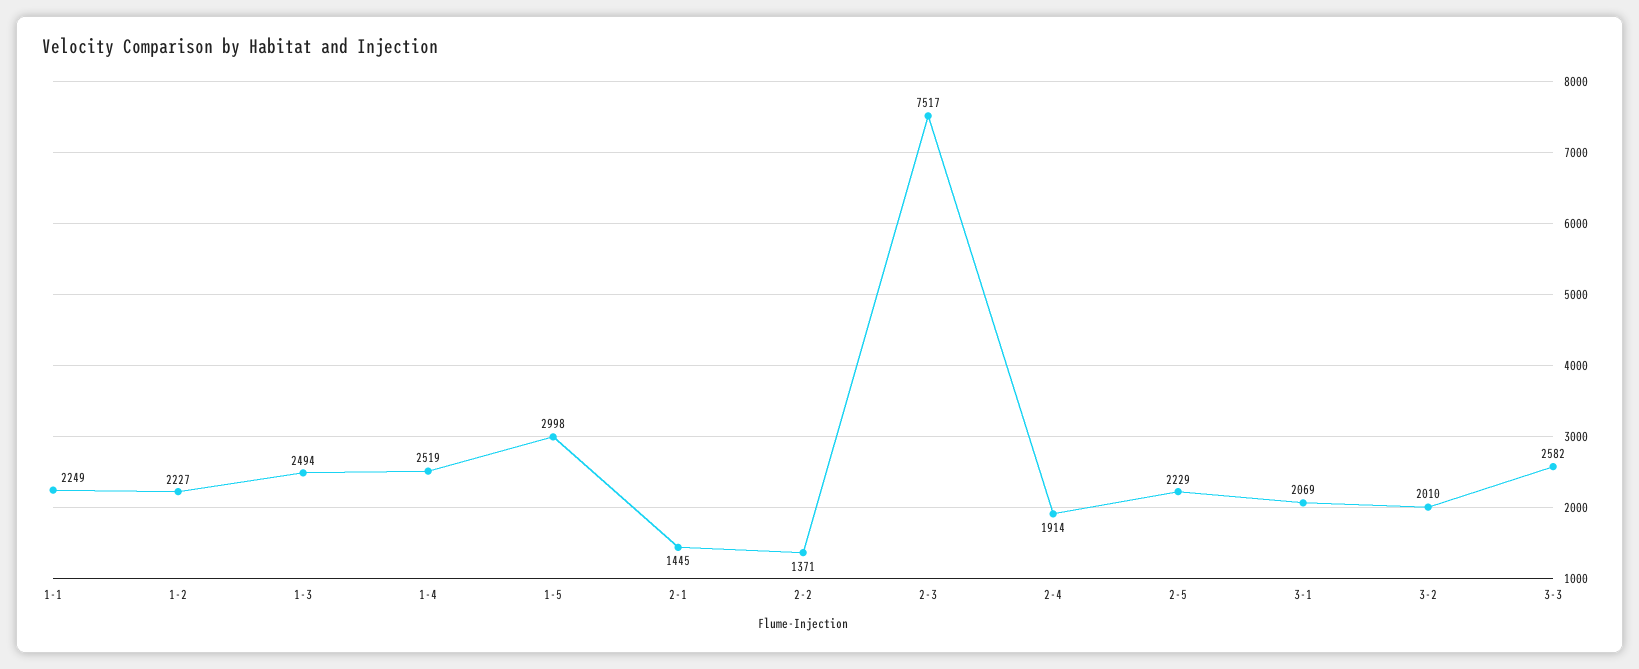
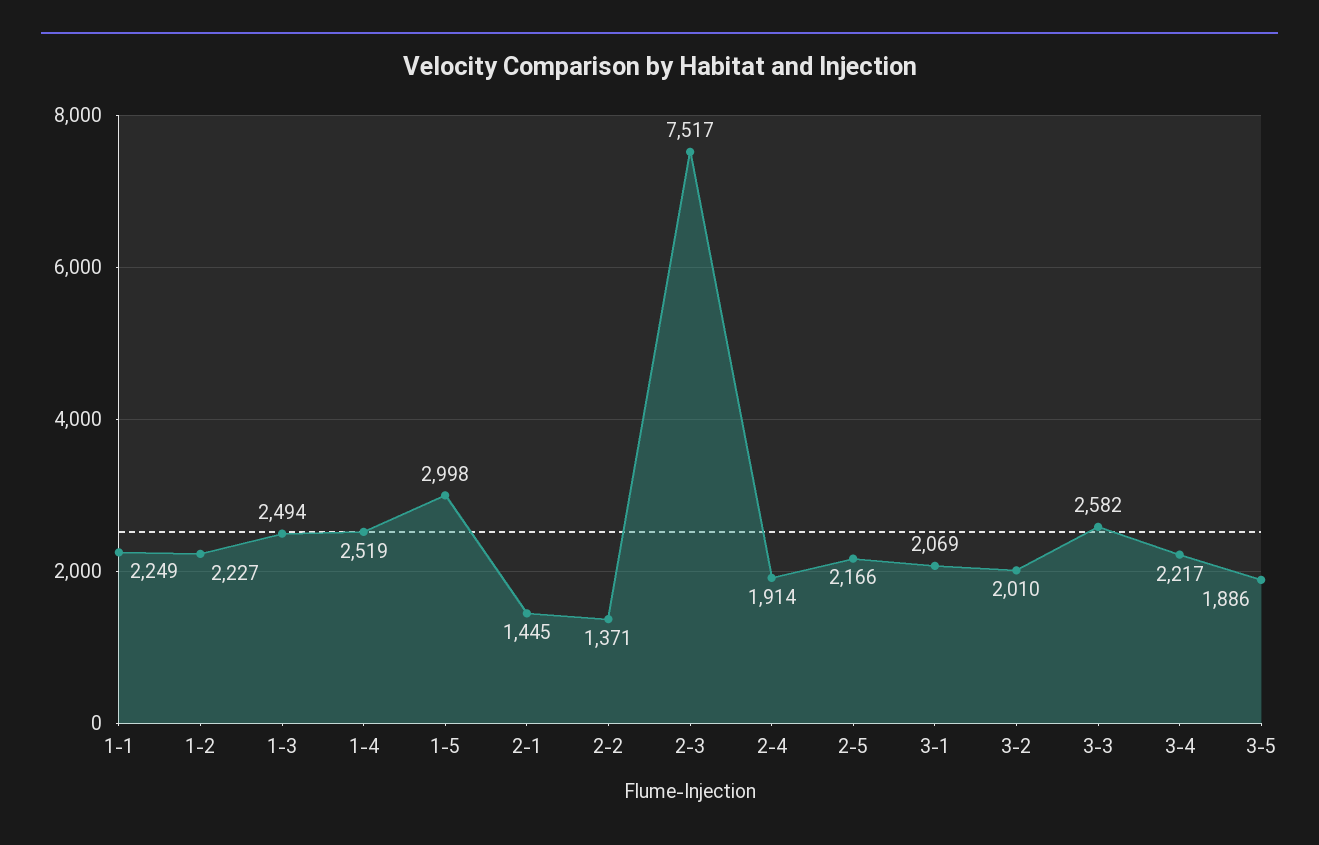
2-5: 2229 -> 2166
3-4: none -> 2217
3-5: none -> 1886

